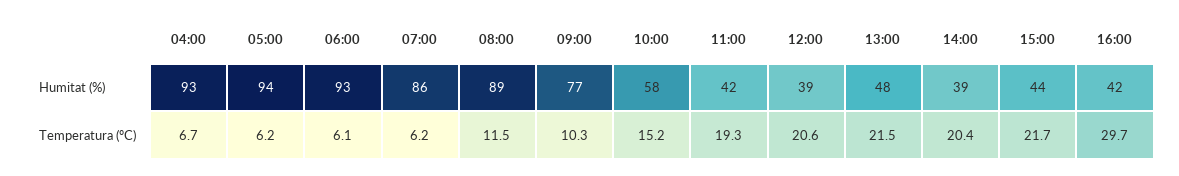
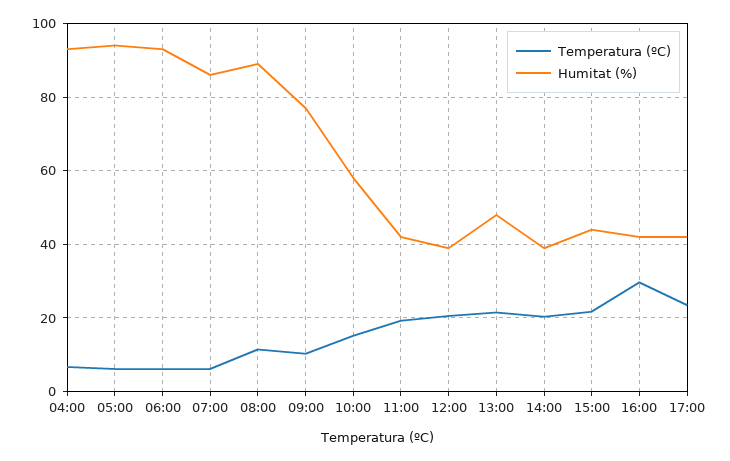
Temperatura (ºC), 17:00: none -> 24
Humitat (%), 17:00: none -> 42

